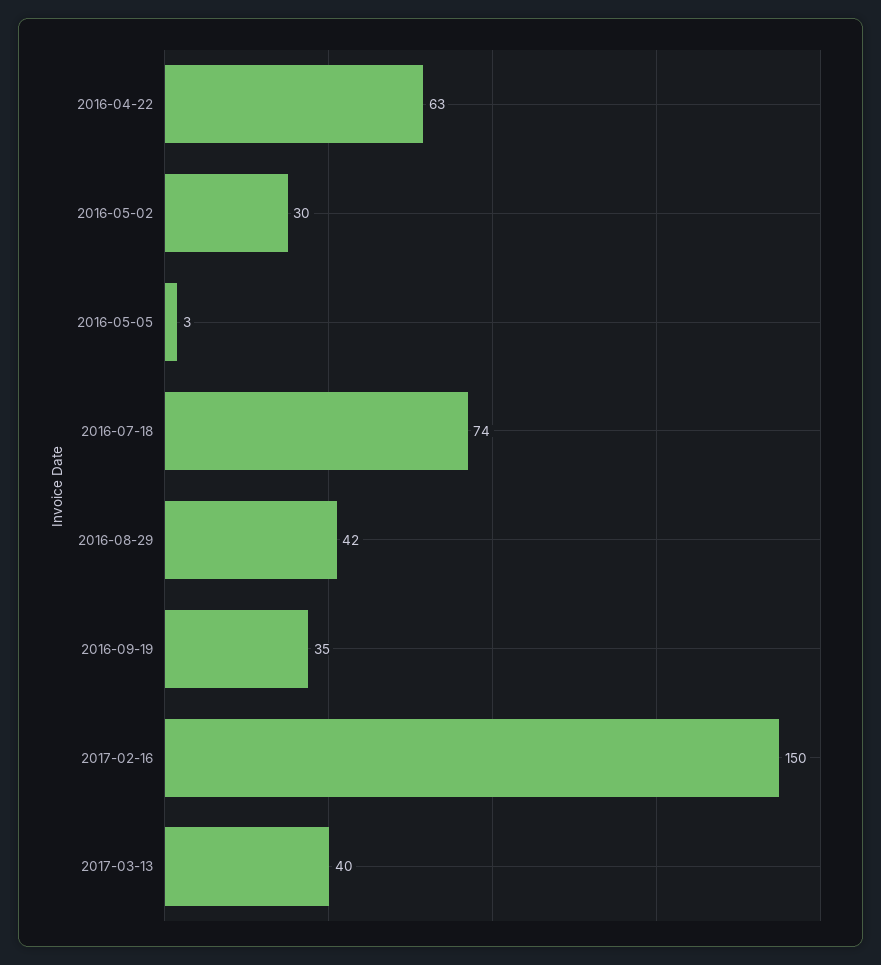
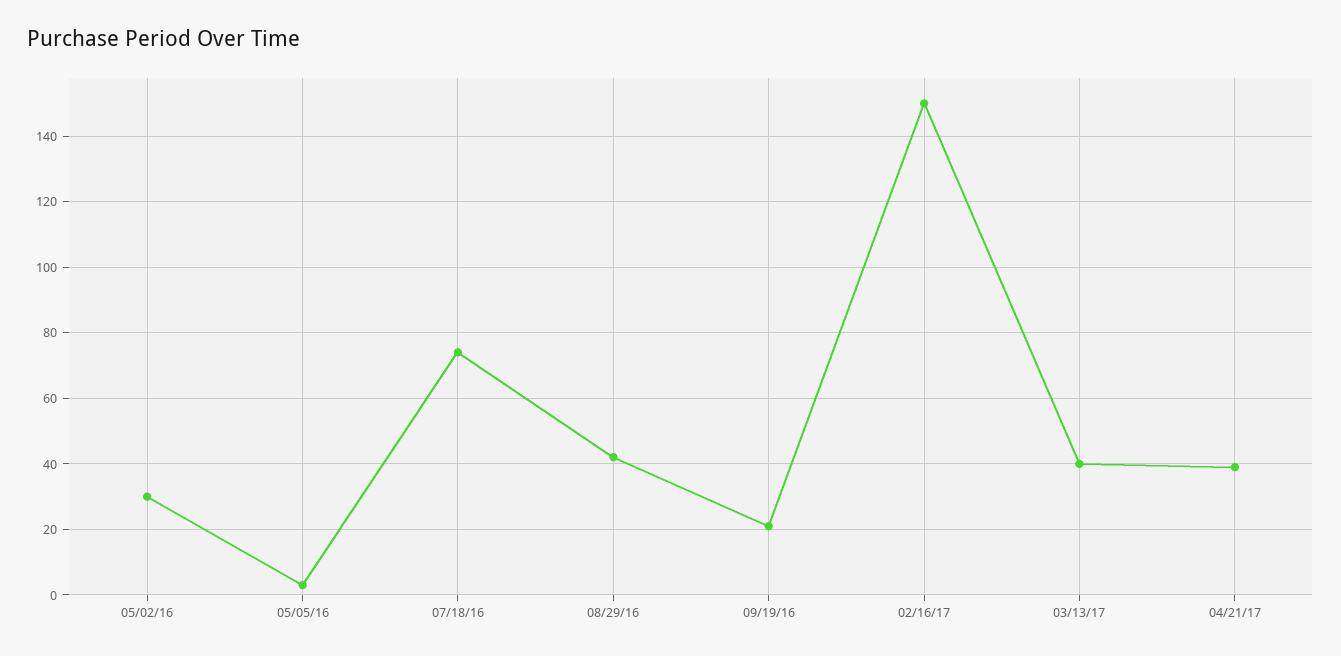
2016-04-22: 63 -> none
2016-09-19: 35 -> 20
04/21/17: none -> 40

